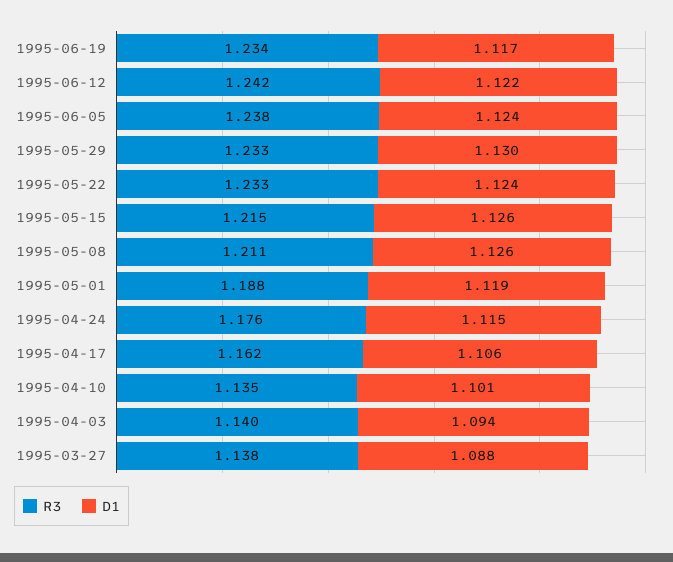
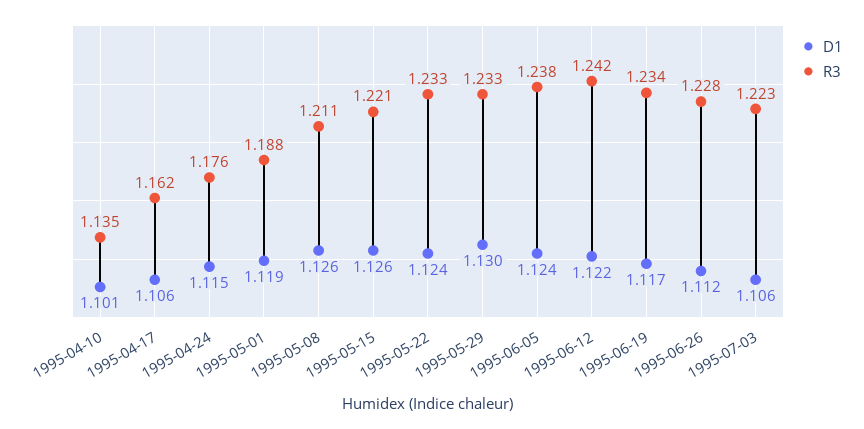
R3, 1995-05-15: 1.215 -> 1.221
R3, 1995-04-03: 1.14 -> none
D1, 1995-04-03: 1.094 -> none
R3, 1995-03-27: 1.138 -> none
D1, 1995-03-27: 1.088 -> none
D1, 1995-06-26: none -> 1.112
R3, 1995-06-26: none -> 1.228
D1, 1995-07-03: none -> 1.106
R3, 1995-07-03: none -> 1.223

